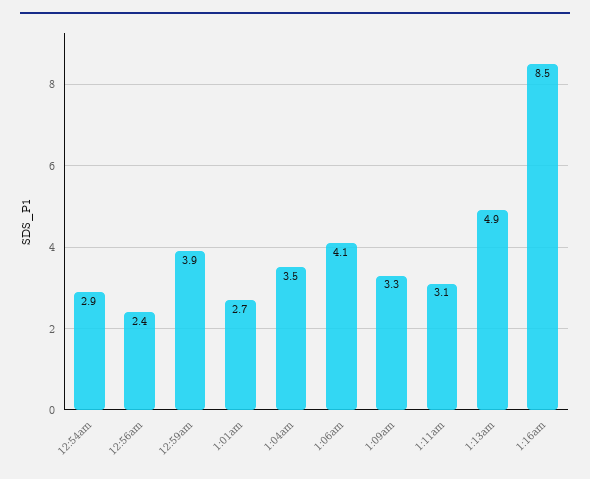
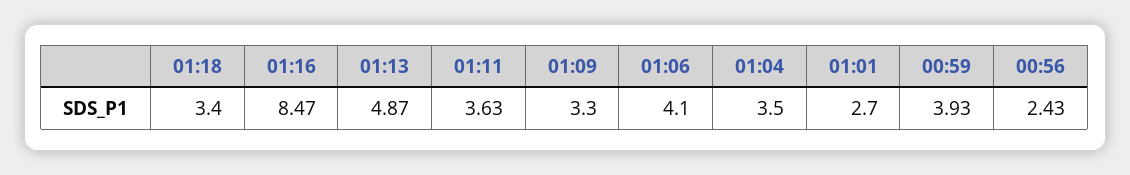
12:54am: 2.9 -> none
1:11am: 3.1 -> 3.63
01:18: none -> 3.4

